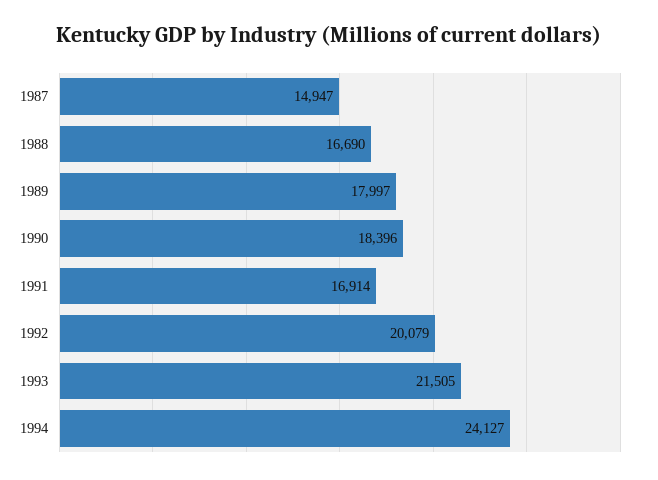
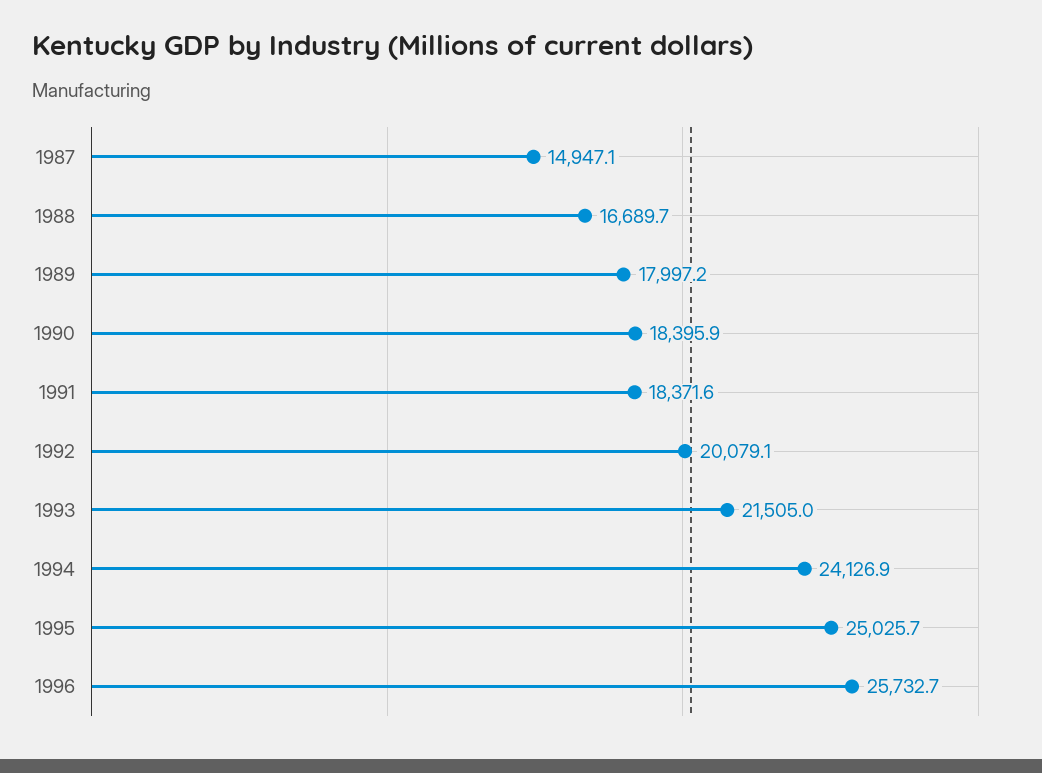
1991: 16914 -> 18371.6
1995: none -> 25025.7
1996: none -> 25732.7

